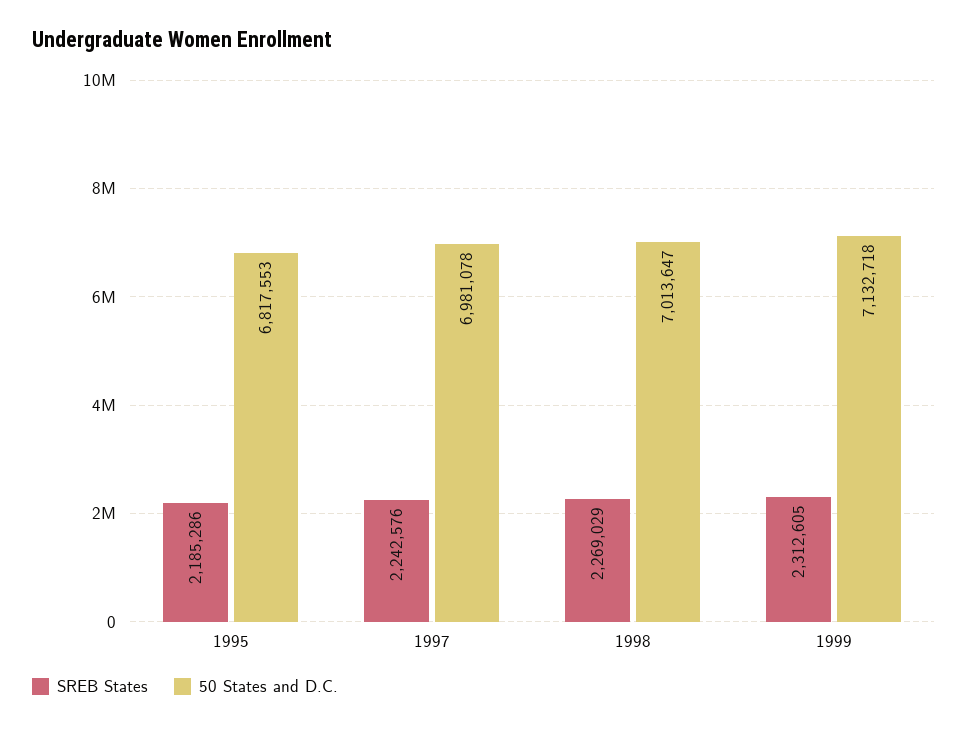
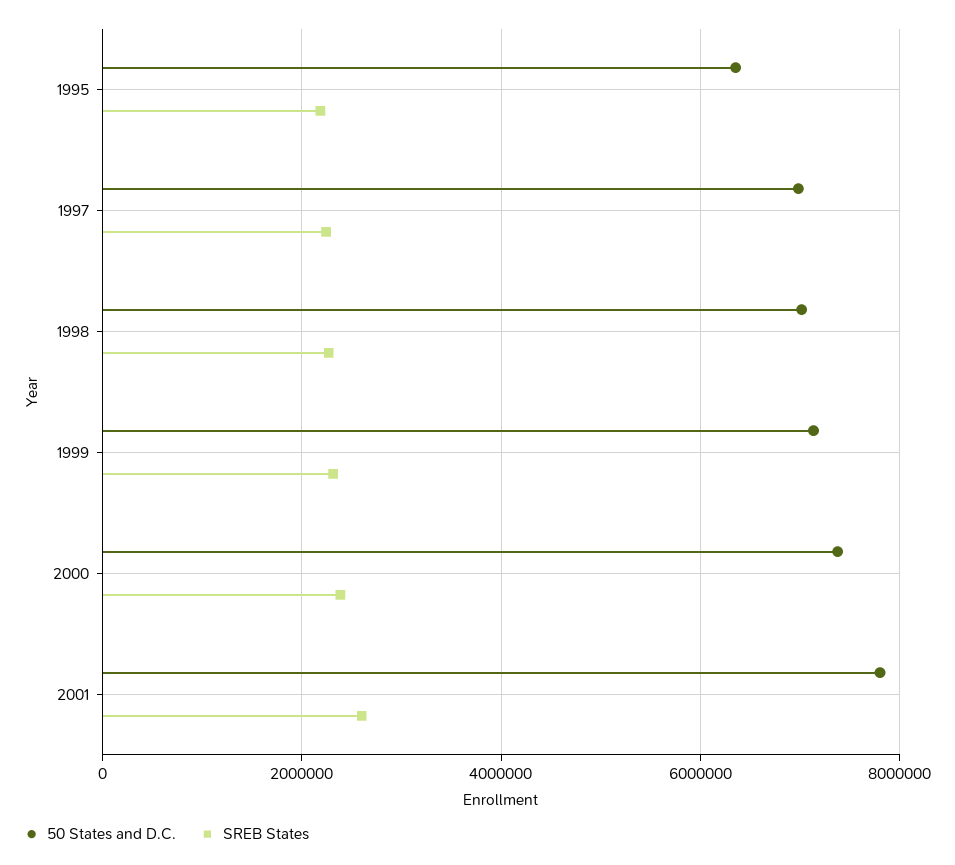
50 States and D.C., 1995: 6817553 -> 6400000
50 States and D.C., 2000: none -> 7400000
SREB States, 2000: none -> 2400000
50 States and D.C., 2001: none -> 7800000
SREB States, 2001: none -> 2600000

